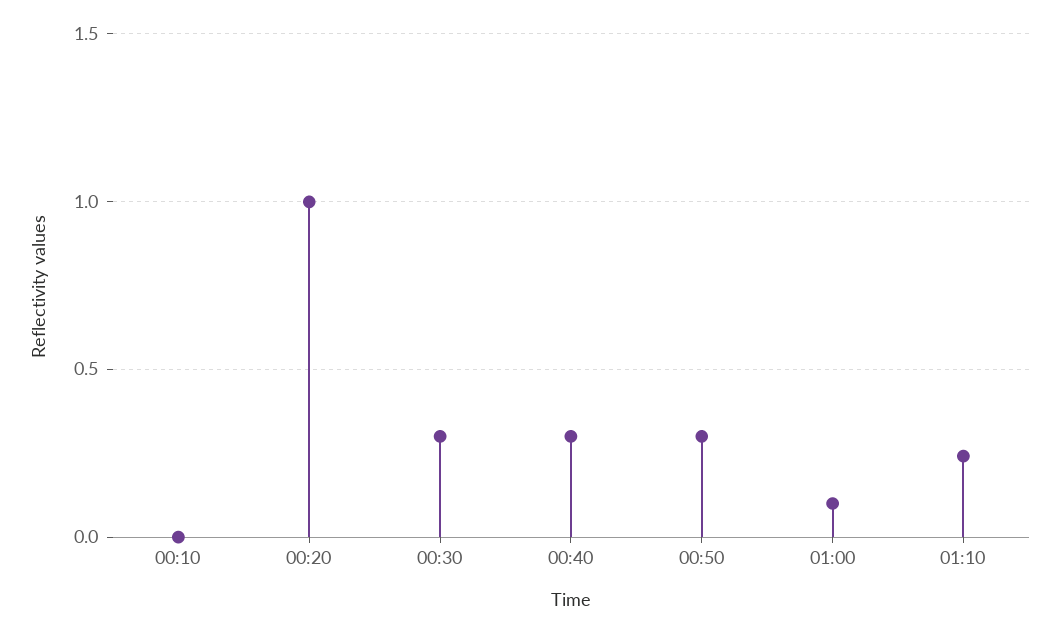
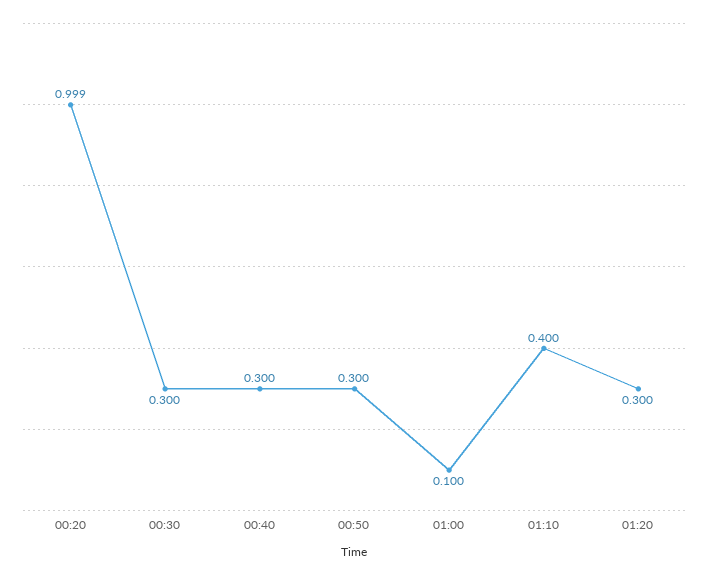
00:10: 0 -> none
01:10: 0.25 -> 0.4
01:20: none -> 0.3

